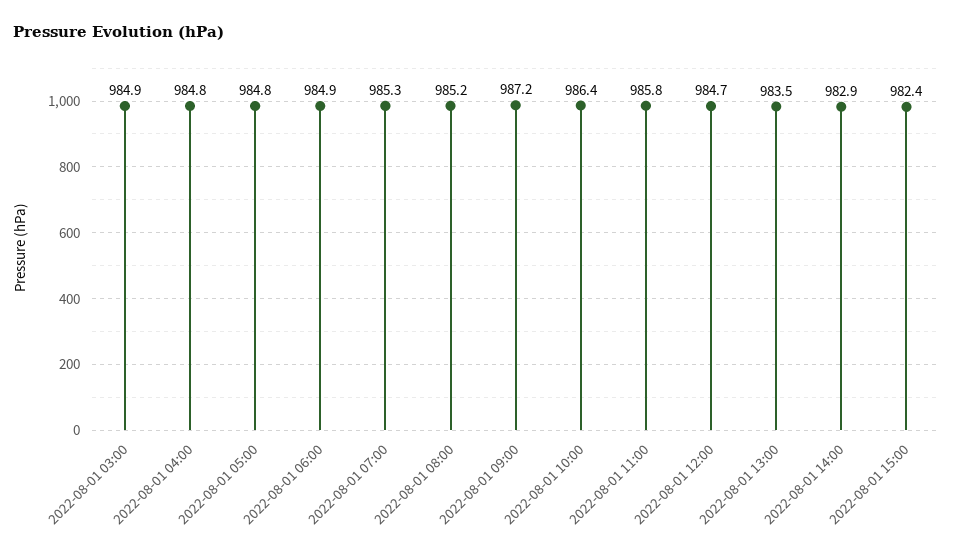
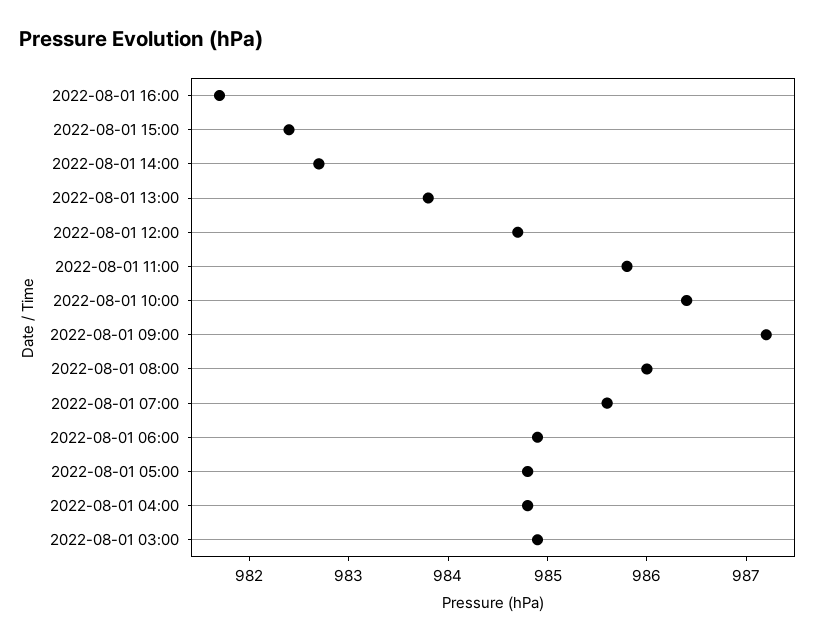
2022-08-01 07:00: 985.3 -> 985.6
2022-08-01 08:00: 985.2 -> 986
2022-08-01 13:00: 983.5 -> 983.8
2022-08-01 14:00: 982.9 -> 982.7
2022-08-01 16:00: none -> 981.7

